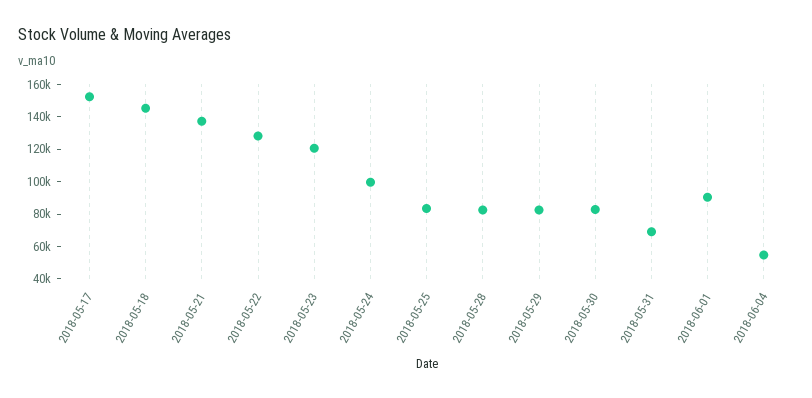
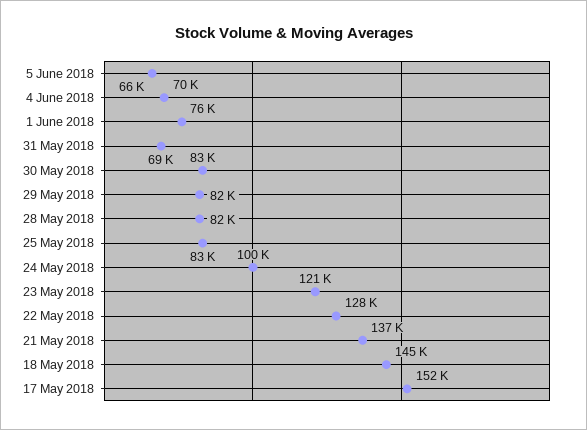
2018-06-01: 90000 -> 76000
2018-06-04: 55000 -> 70000
5 June 2018: none -> 66000

